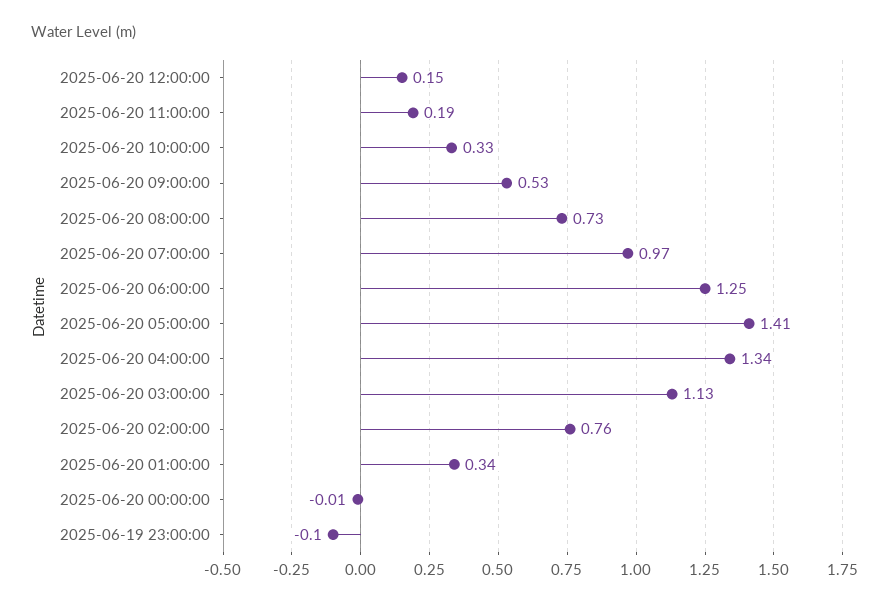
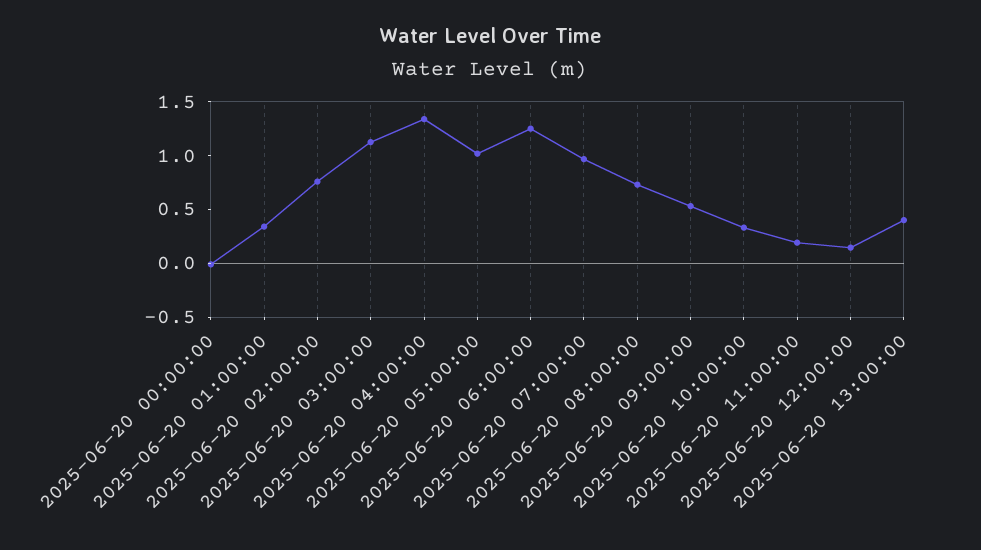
2025-06-20 05:00:00: 1.41 -> 1
2025-06-19 23:00:00: -0.1 -> none
2025-06-20 13:00:00: none -> 0.4

